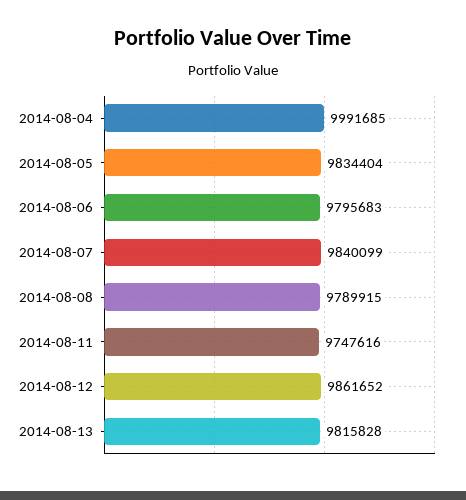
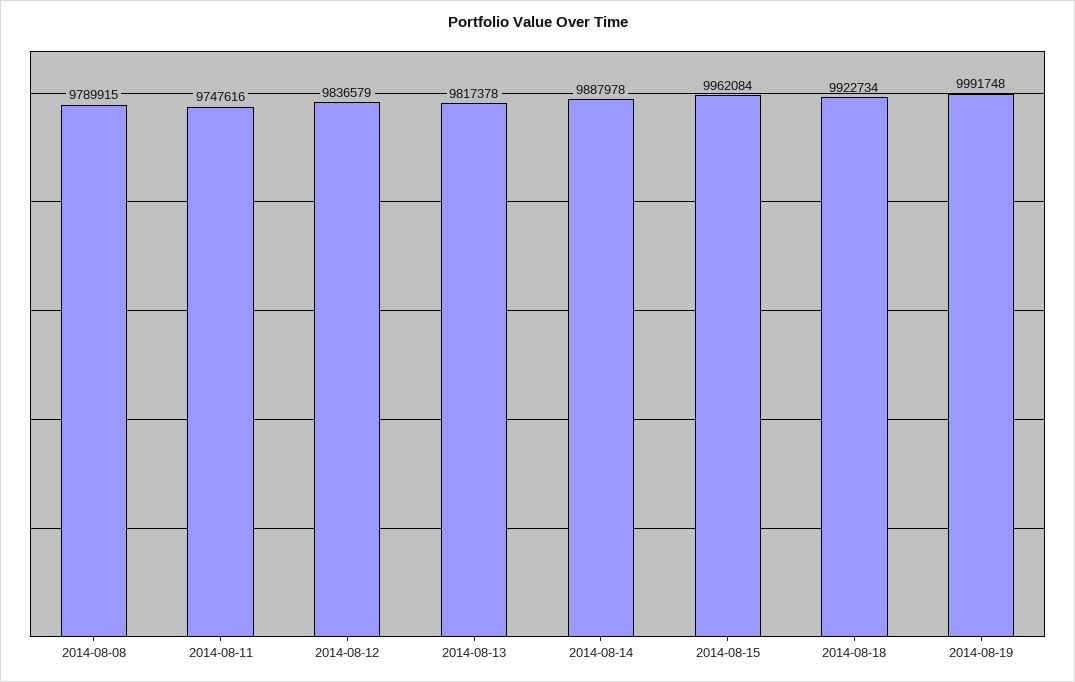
2014-08-04: 9991685 -> none
2014-08-05: 9834404 -> none
2014-08-06: 9795683 -> none
2014-08-07: 9840099 -> none
2014-08-12: 9861652 -> 9836579
2014-08-13: 9815828 -> 9817378
2014-08-14: none -> 9887978
2014-08-15: none -> 9962084
2014-08-18: none -> 9922734
2014-08-19: none -> 9991748

